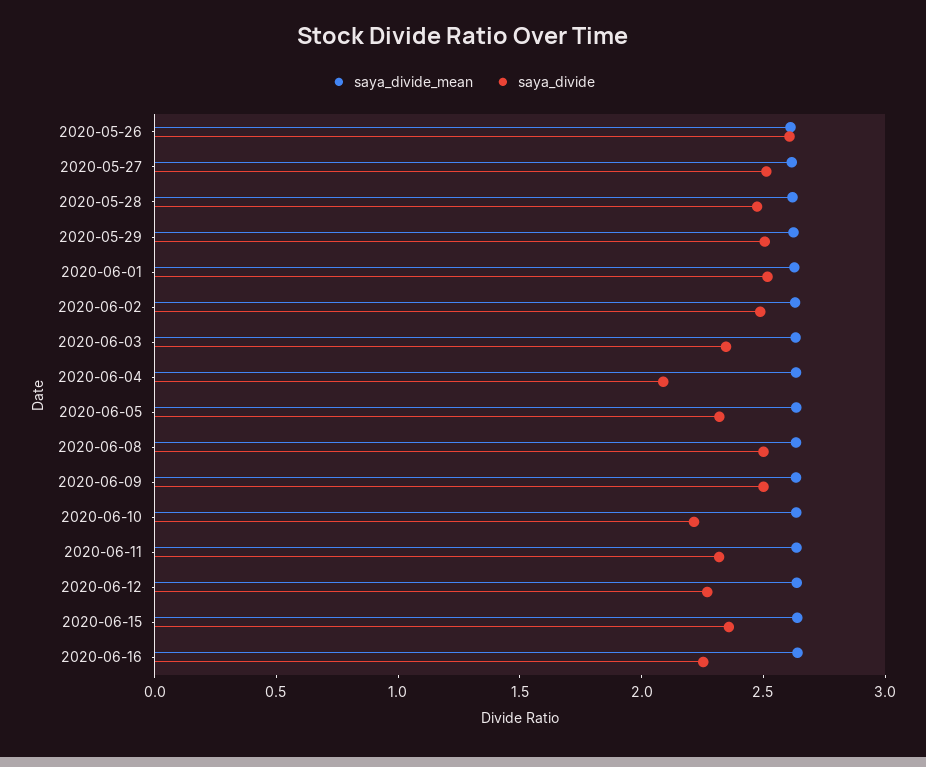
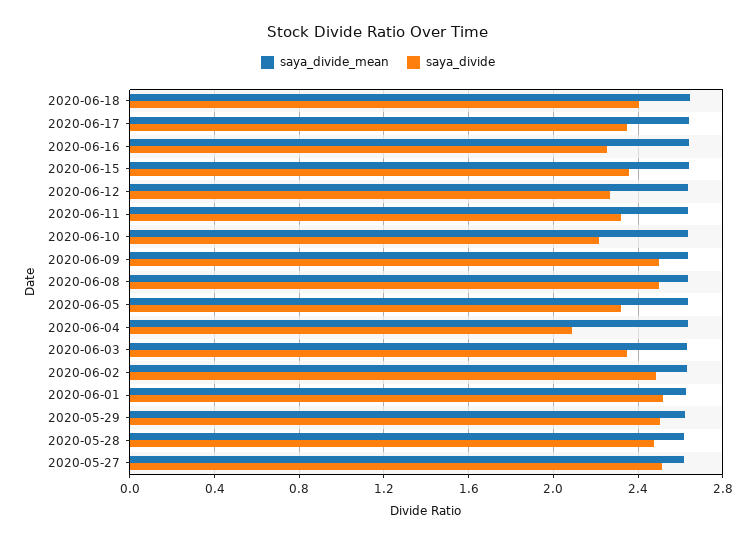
saya_divide_mean, 2020-05-26: 2.6 -> none
saya_divide, 2020-05-26: 2.6 -> none
saya_divide_mean, 2020-06-18: none -> 2.65
saya_divide, 2020-06-18: none -> 2.4
saya_divide_mean, 2020-06-17: none -> 2.65
saya_divide, 2020-06-17: none -> 2.35

